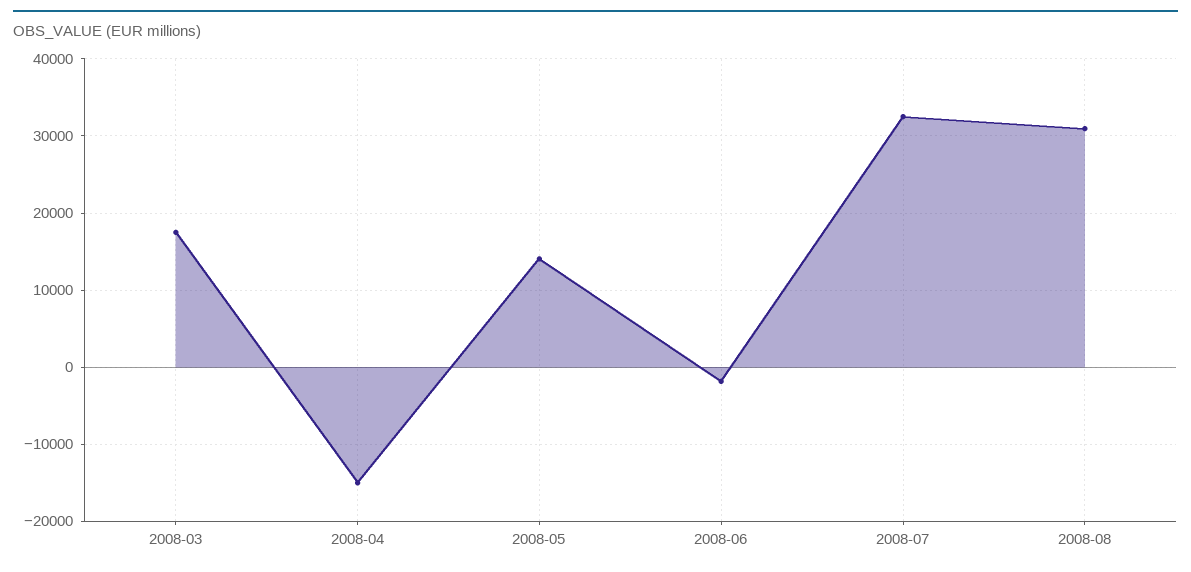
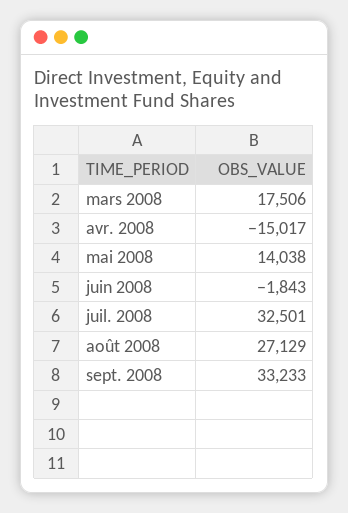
2008-08: 31000 -> 27129
sept. 2008: none -> 33233

